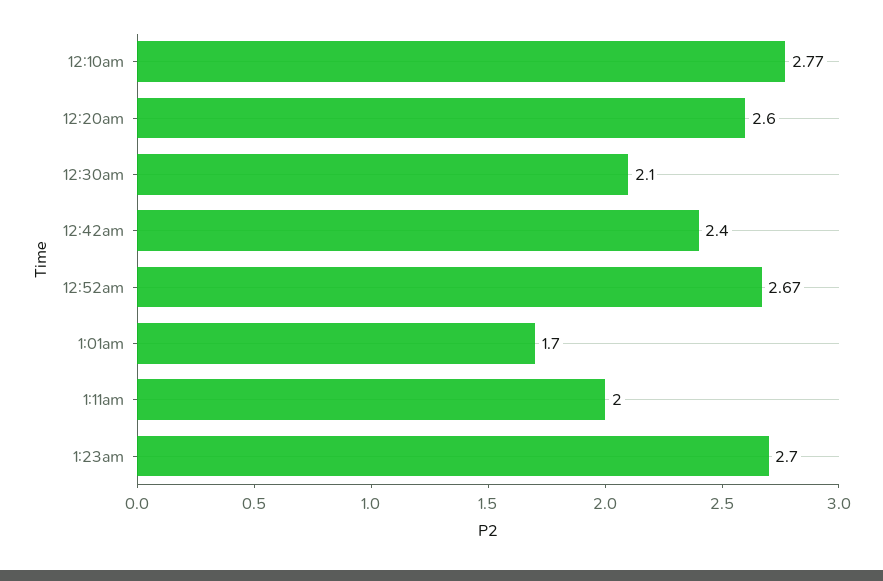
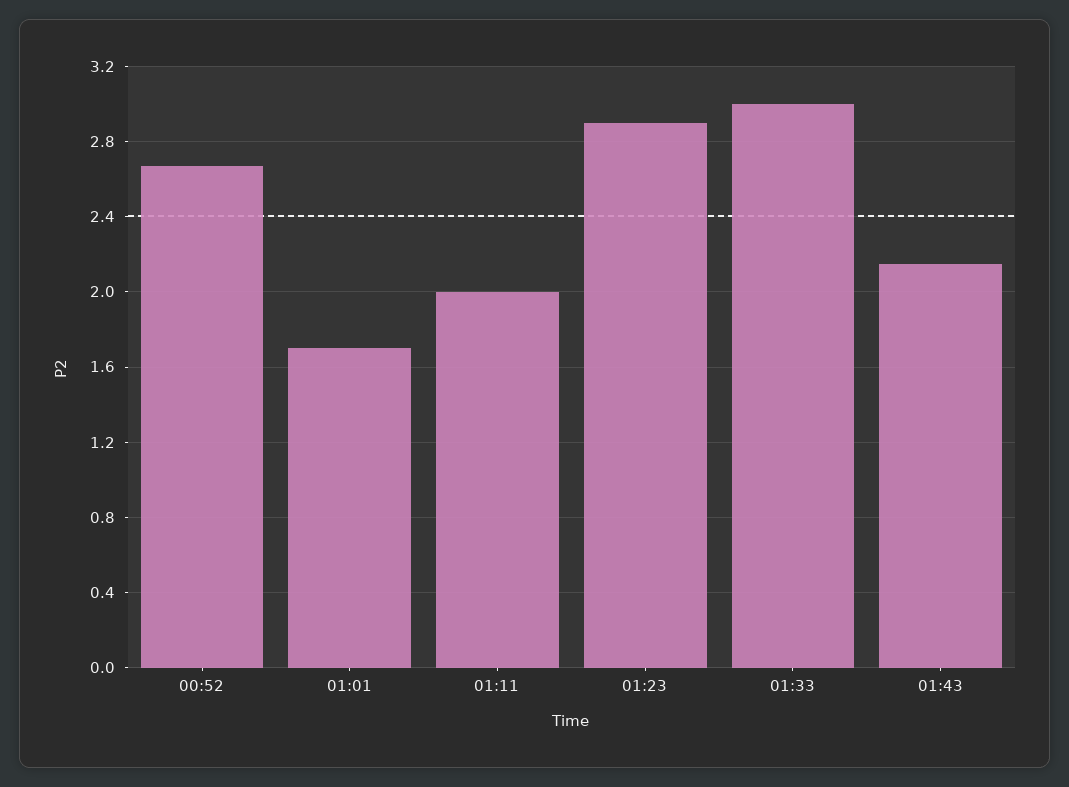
12:10am: 2.77 -> none
12:20am: 2.6 -> none
12:30am: 2.1 -> none
12:42am: 2.4 -> none
1:23am: 2.7 -> 2.9
01:33: none -> 3
01:43: none -> 2.15

